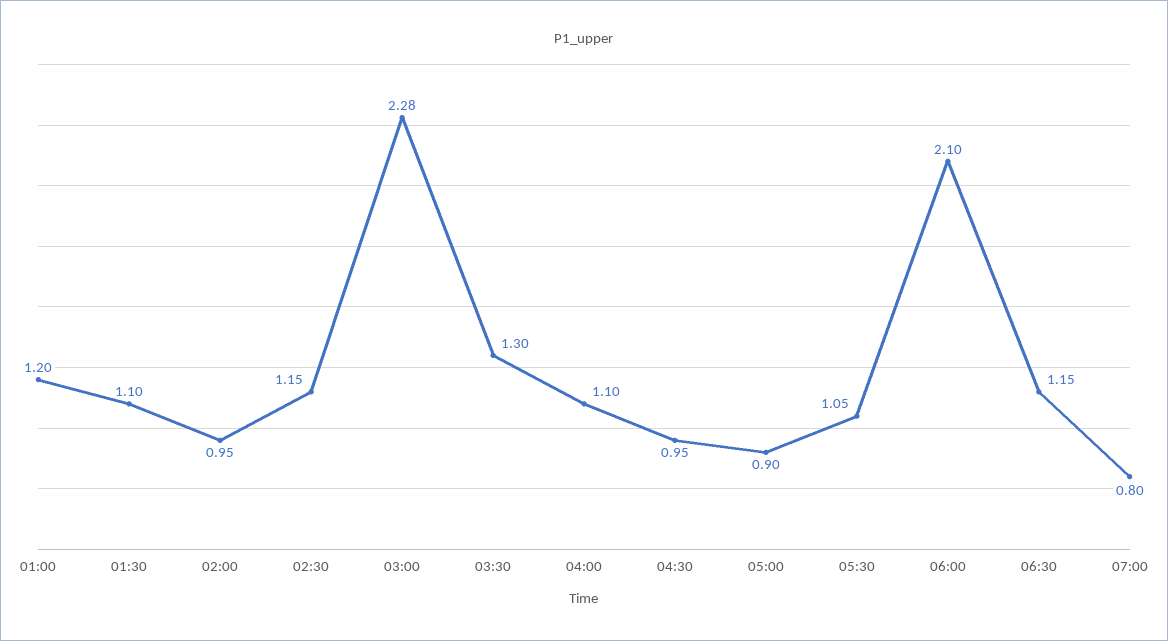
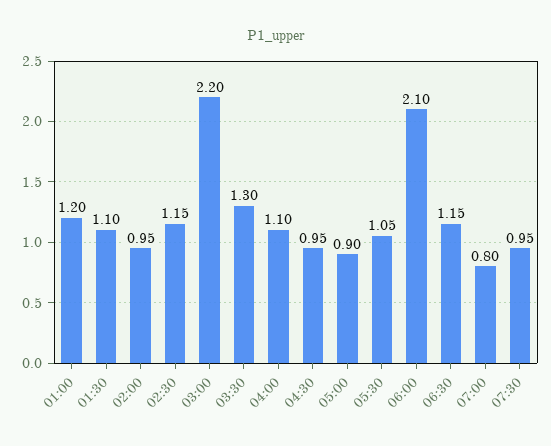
03:00: 2.28 -> 2.2
07:30: none -> 0.95

